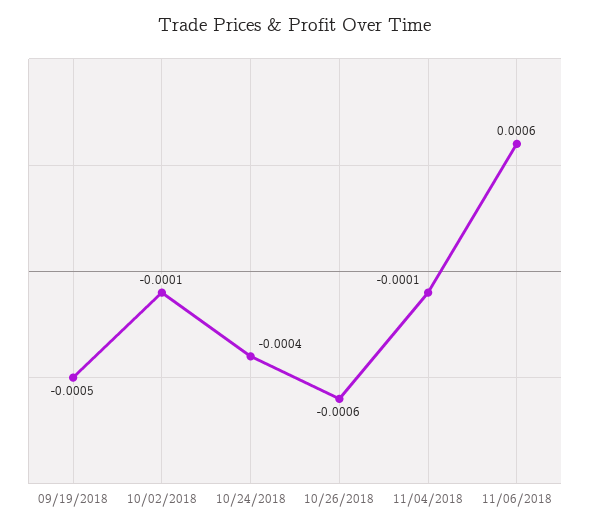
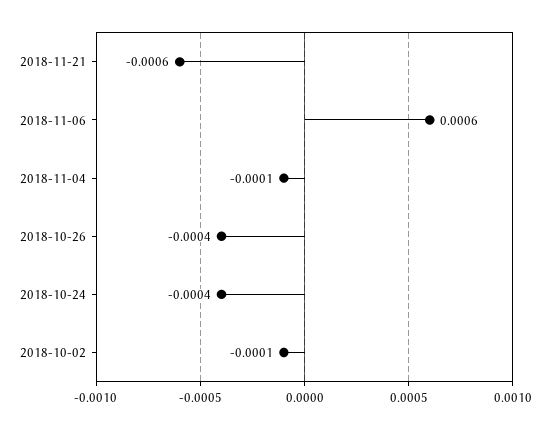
09/19/2018: -0.0005 -> none
10/26/2018: -0.0006 -> -0.0004
2018-11-21: none -> -0.0006

